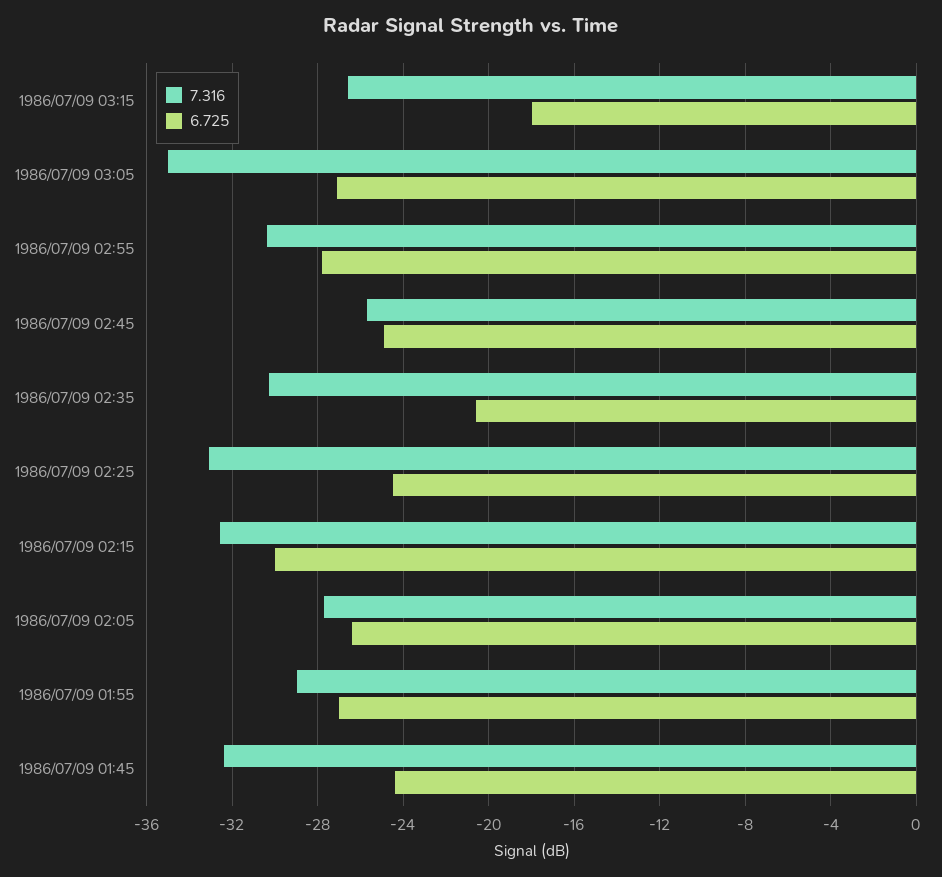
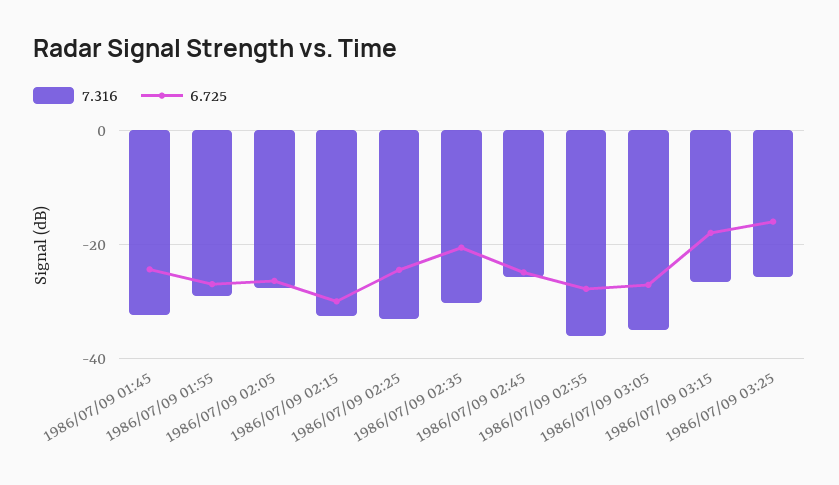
7.316, 1986/07/09 02:55: -30.5 -> -36
7.316, 1986/07/09 03:25: none -> -26
6.725, 1986/07/09 03:25: none -> -16

